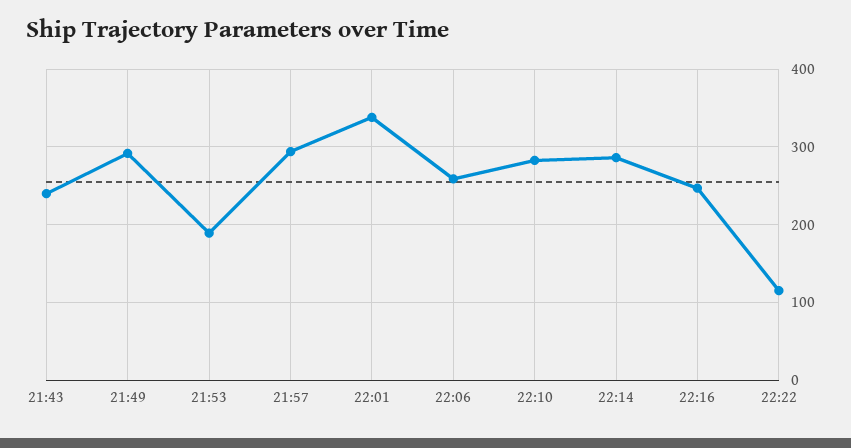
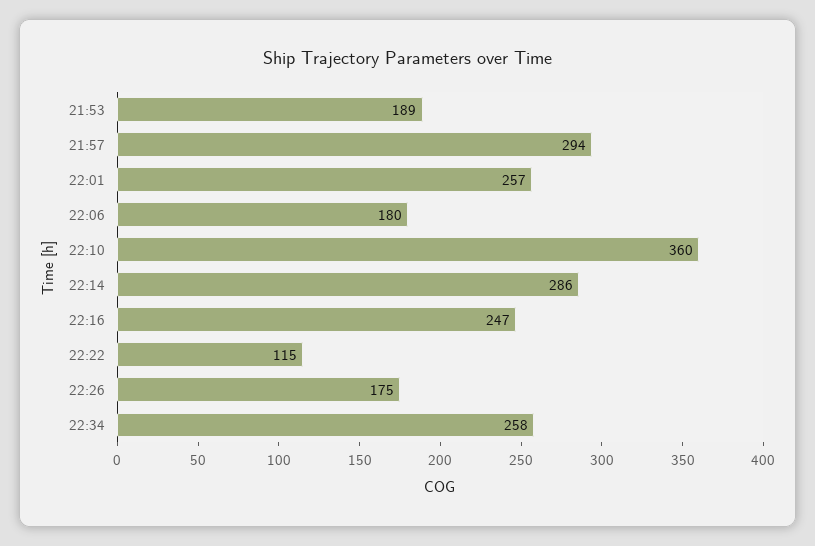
21:43: 240 -> none
21:49: 290 -> none
22:01: 340 -> 257
22:06: 260 -> 180
22:10: 280 -> 360
22:26: none -> 175
22:34: none -> 258

